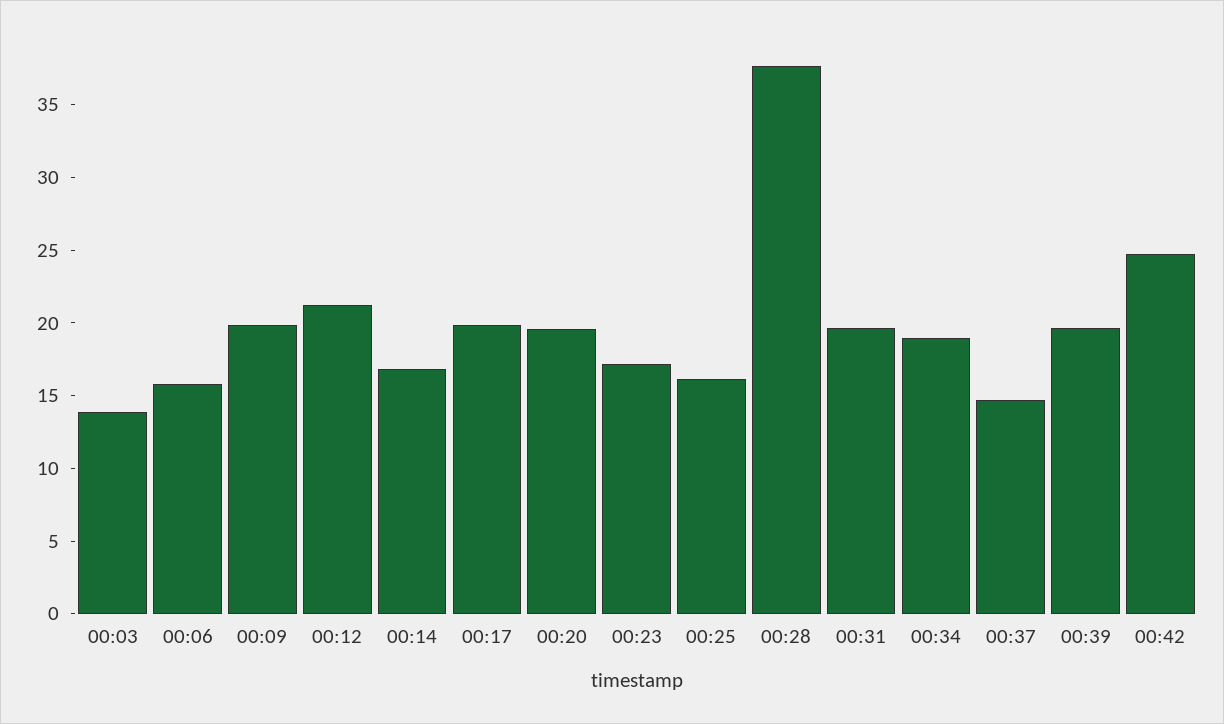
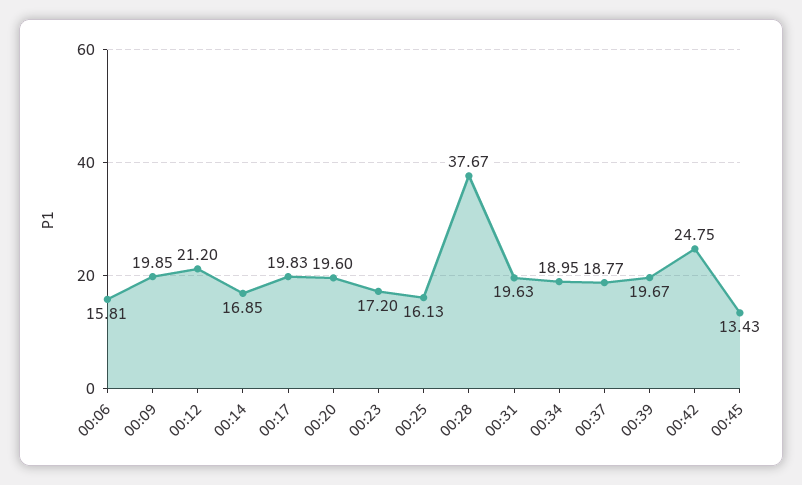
00:03: 14 -> none
00:37: 15 -> 18.77
00:45: none -> 13.43

